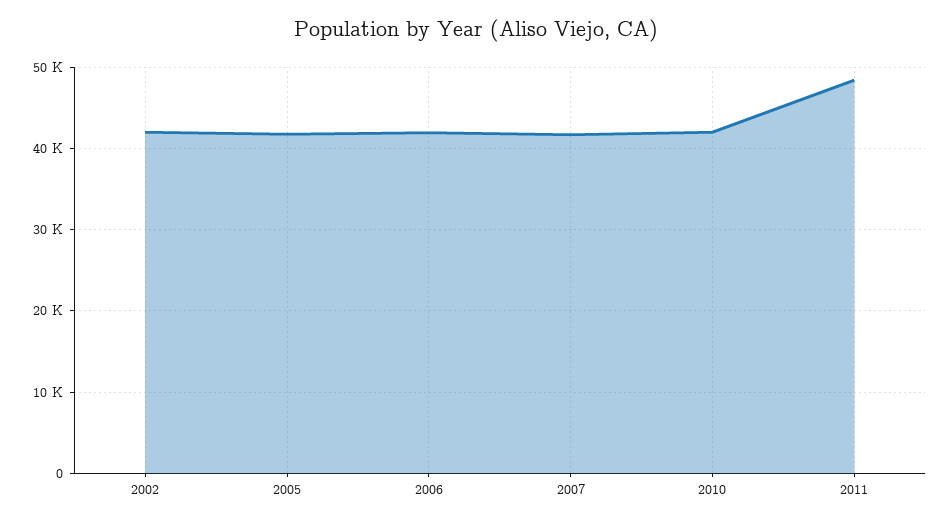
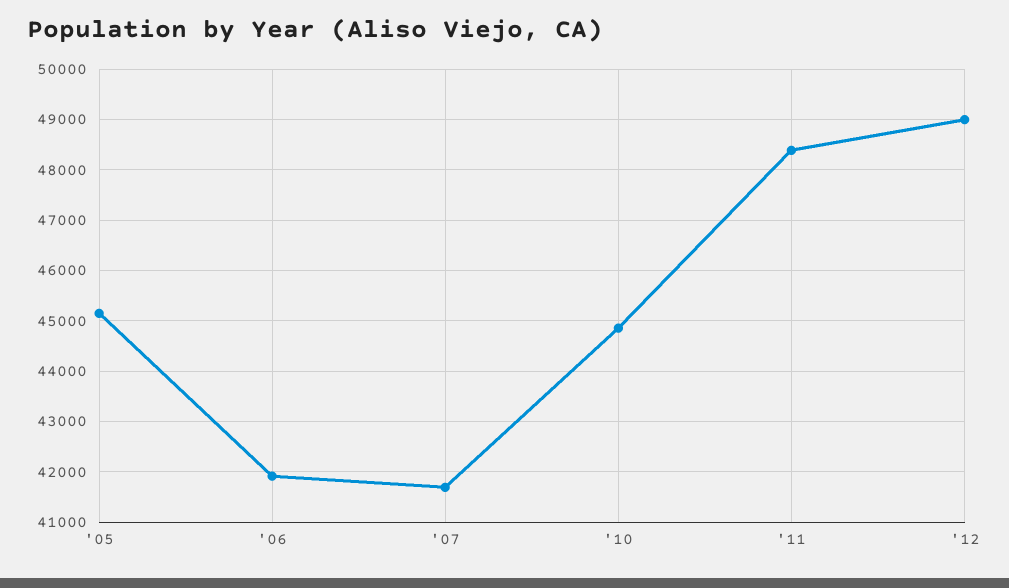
2002: 42000 -> none
2005: 42000 -> 45200
2010: 42000 -> 44800
'12: none -> 49000

